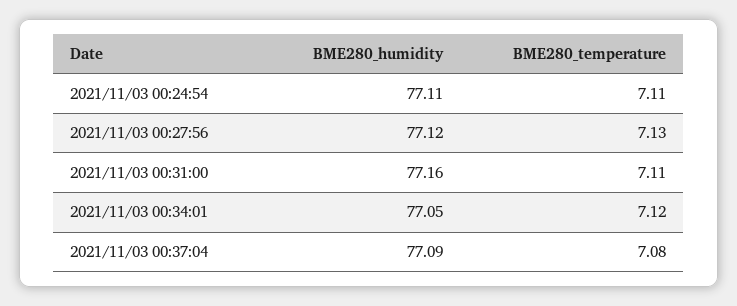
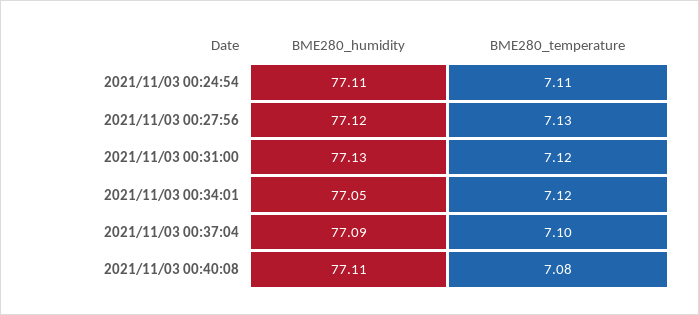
BME280_humidity, 2021/11/03 00:31:00: 77.16 -> 77.13
BME280_temperature, 2021/11/03 00:31:00: 7.11 -> 7.12
BME280_temperature, 2021/11/03 00:37:04: 7.08 -> 7.1
BME280_humidity, 2021/11/03 00:40:08: none -> 77.11
BME280_temperature, 2021/11/03 00:40:08: none -> 7.08

